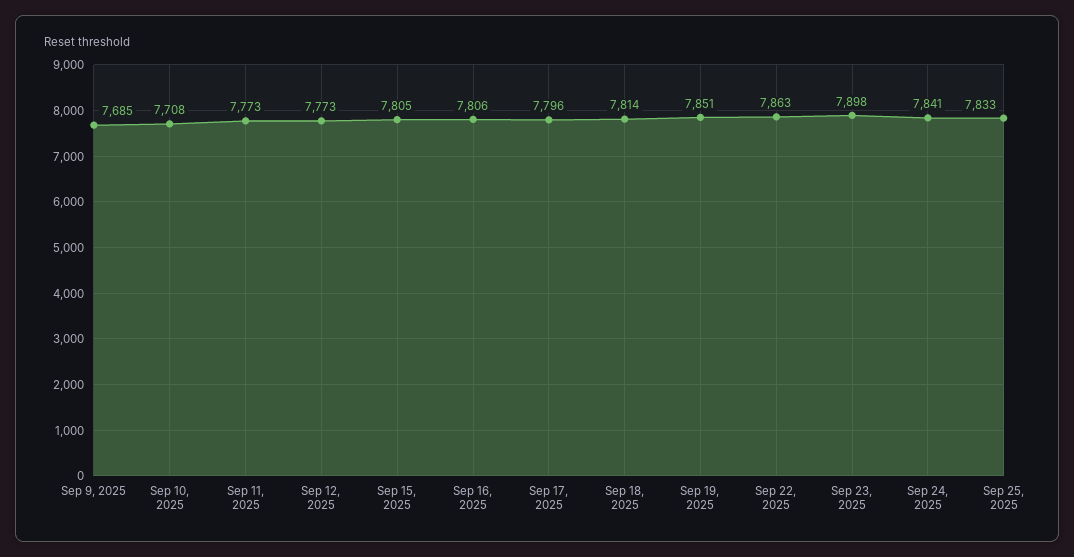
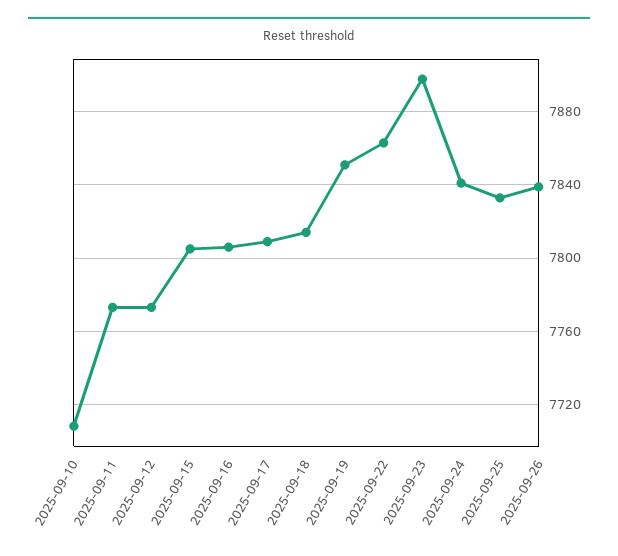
Sep 9, 2025: 7685 -> none
Sep 17, 2025: 7796 -> 7810
2025-09-26: none -> 7840

